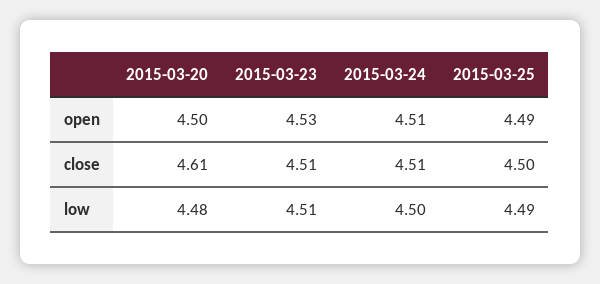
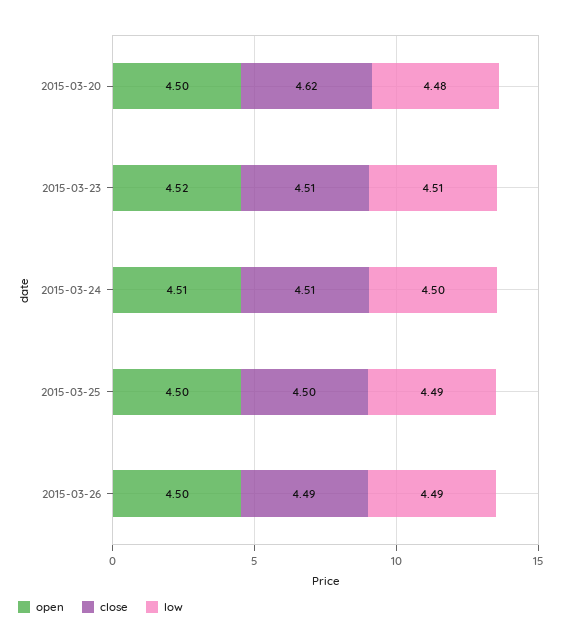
open, 2015-03-23: 4.53 -> 4.52
open, 2015-03-25: 4.49 -> 4.5
close, 2015-03-20: 4.61 -> 4.62
open, 2015-03-26: none -> 4.5
close, 2015-03-26: none -> 4.49
low, 2015-03-26: none -> 4.49

